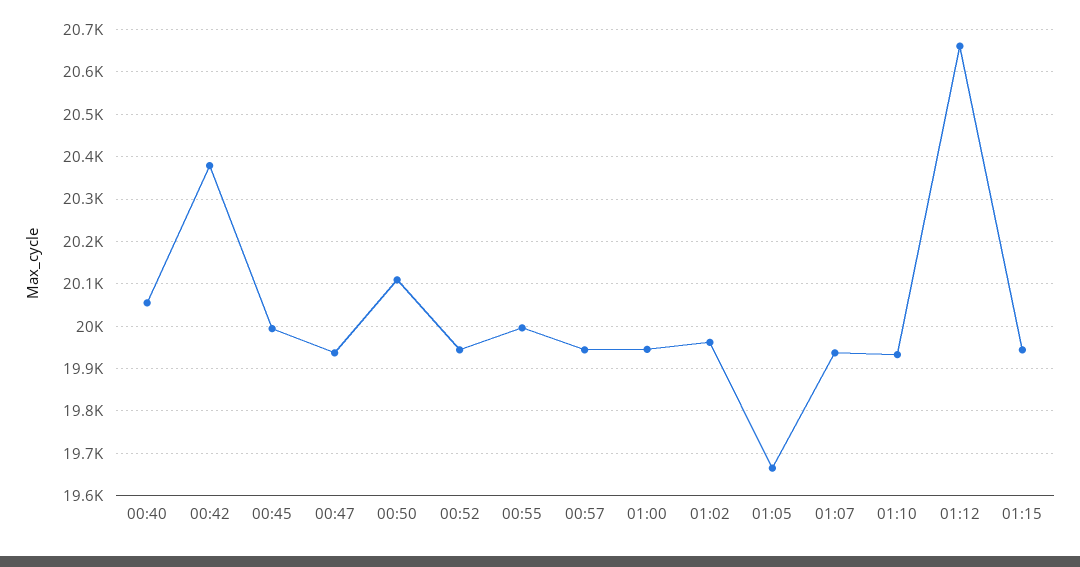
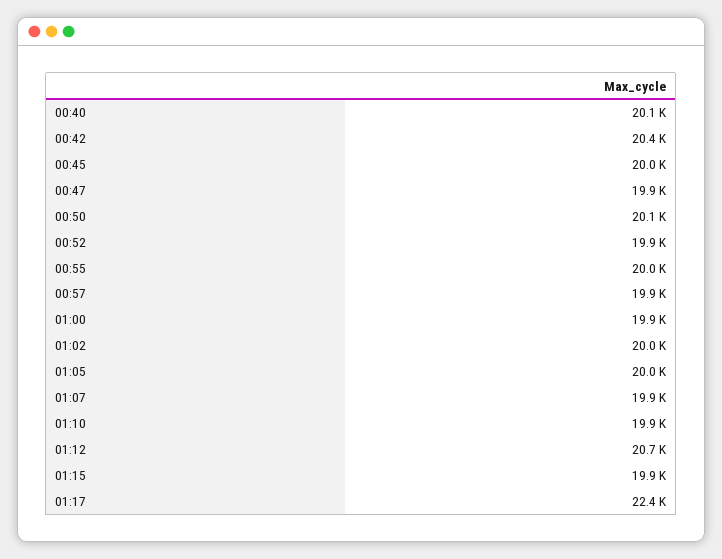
01:05: 19660 -> 20000
01:17: none -> 22400

